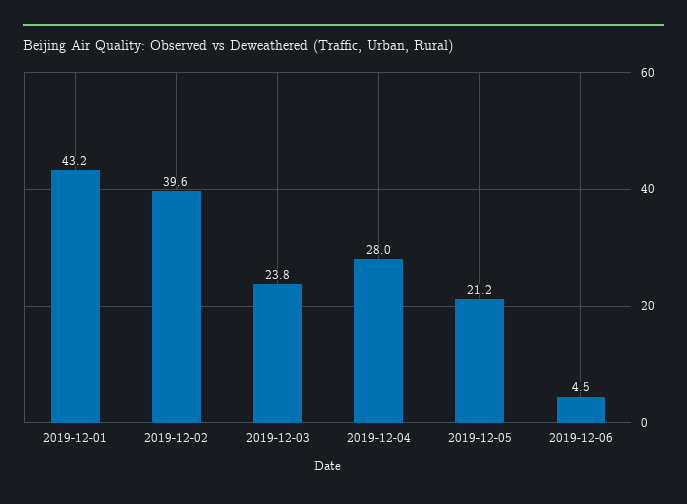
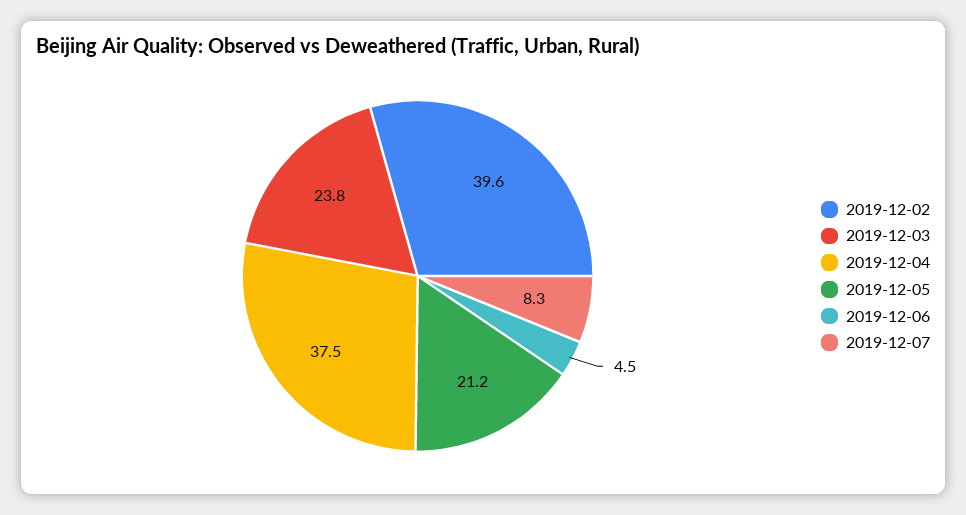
2019-12-01: 43.2 -> none
2019-12-04: 28 -> 37.5
2019-12-07: none -> 8.3

